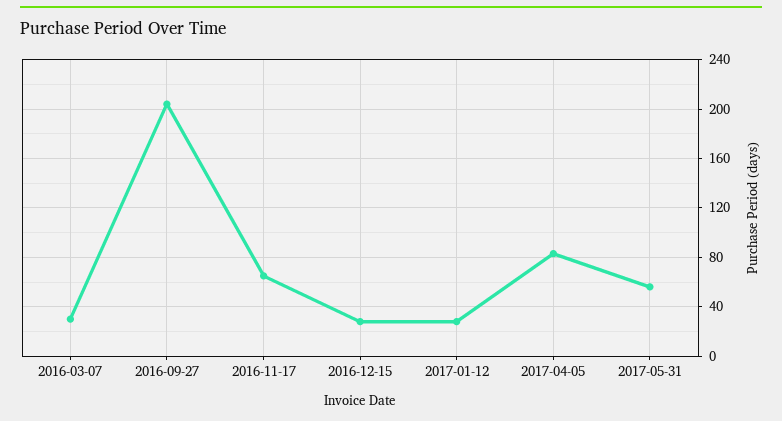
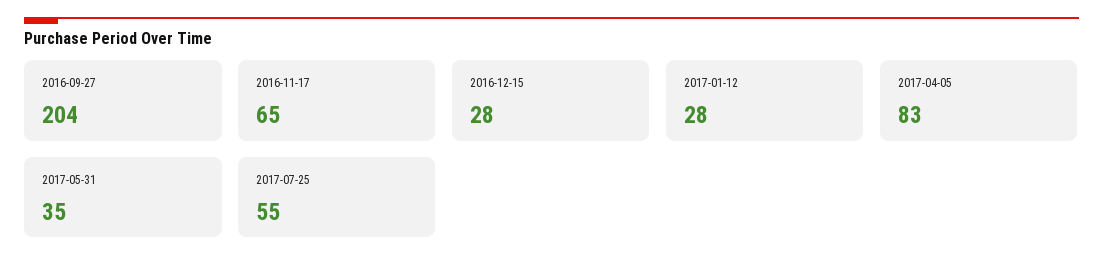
2016-03-07: 30 -> none
2017-05-31: 55 -> 35
2017-07-25: none -> 55

